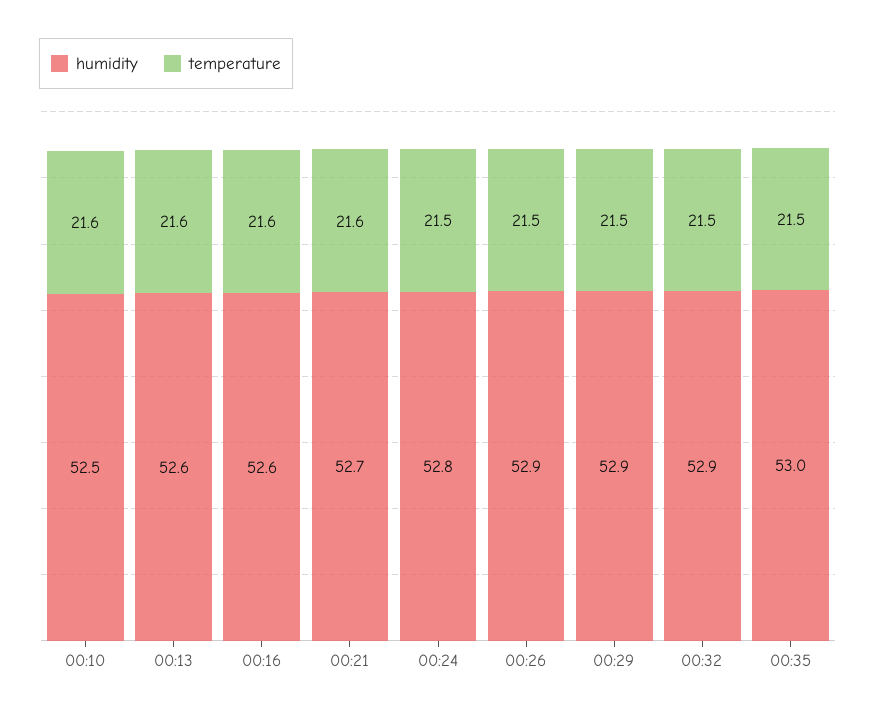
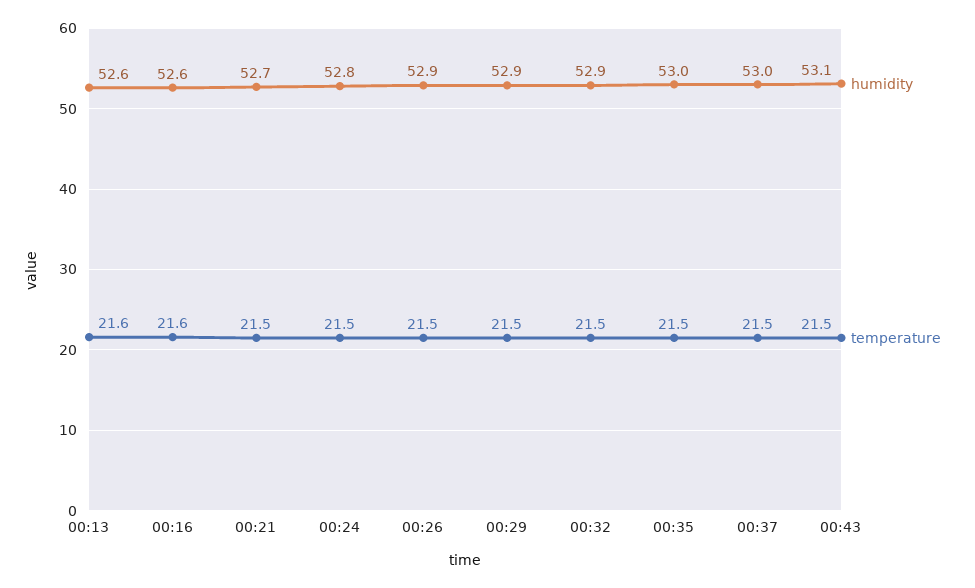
humidity, 00:10: 52.5 -> none
temperature, 00:10: 21.6 -> none
temperature, 00:21: 21.6 -> 21.5
humidity, 00:37: none -> 53
temperature, 00:37: none -> 21.5
humidity, 00:43: none -> 53.1
temperature, 00:43: none -> 21.5

